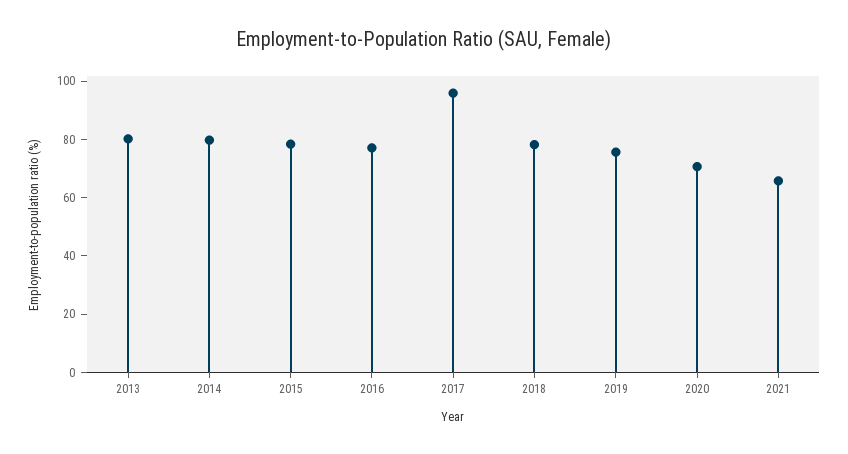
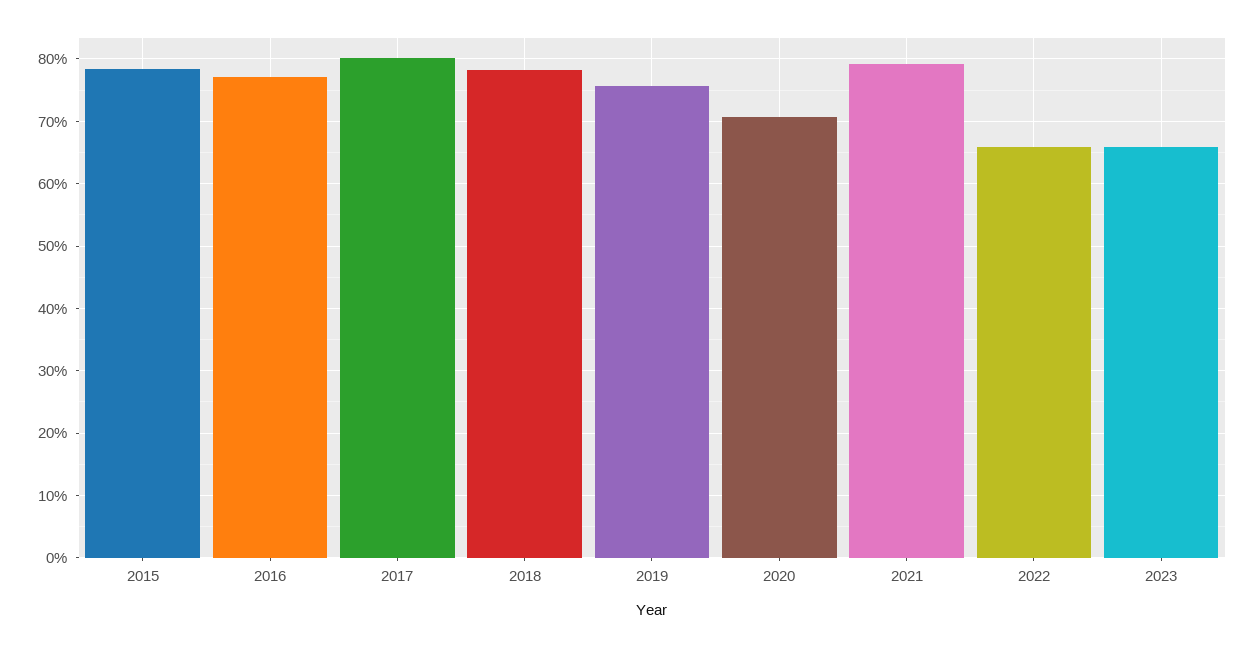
2013: 80 -> none
2014: 80 -> none
2017: 95 -> 80
2021: 65 -> 79
2022: none -> 66
2023: none -> 66

